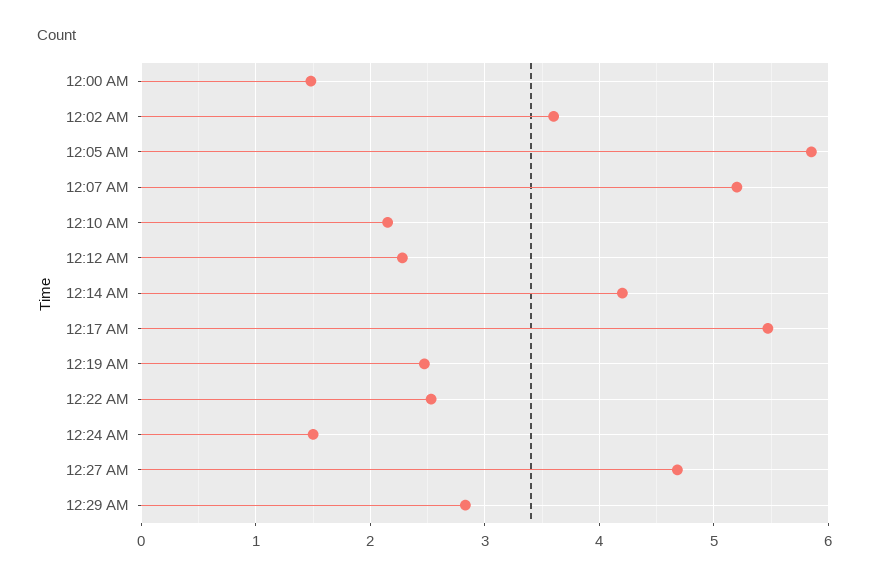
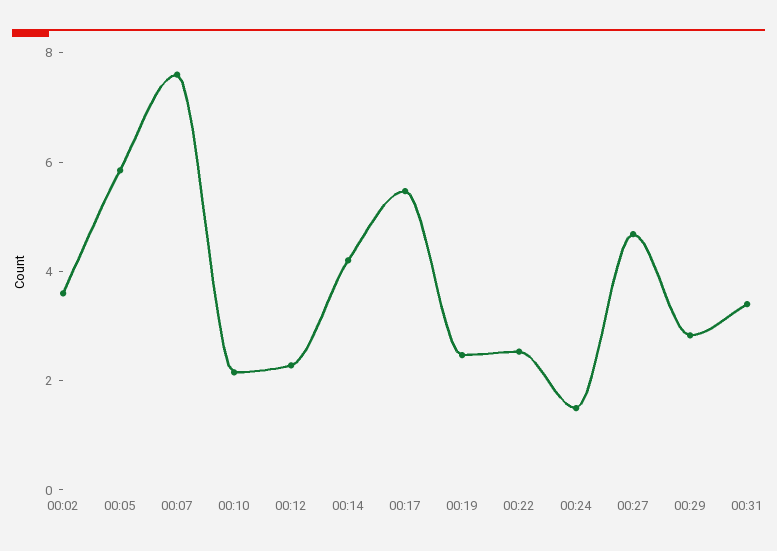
12:00 AM: 1.5 -> none
12:07 AM: 5.2 -> 7.5
00:31: none -> 3.5

